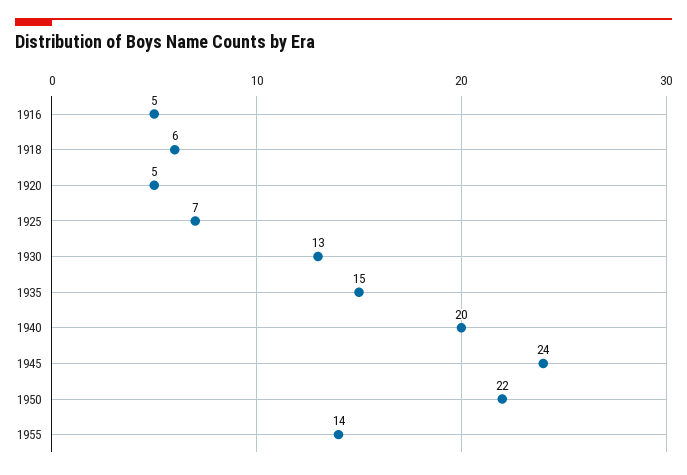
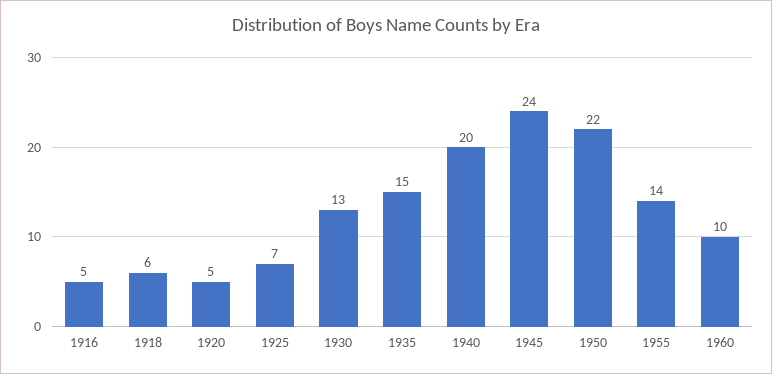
1960: none -> 10

